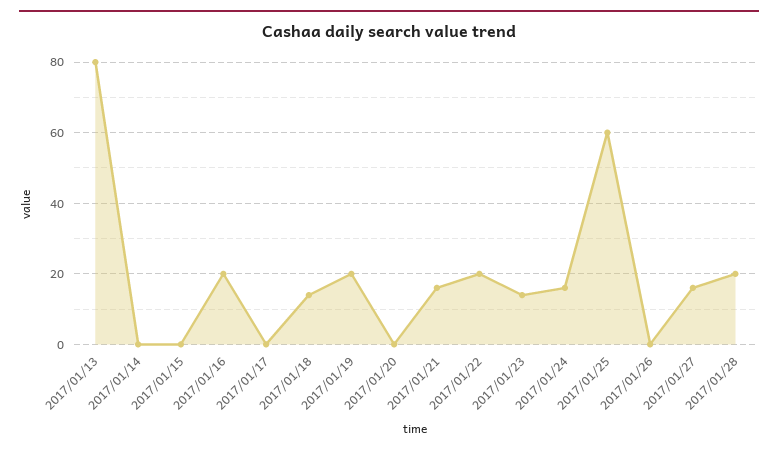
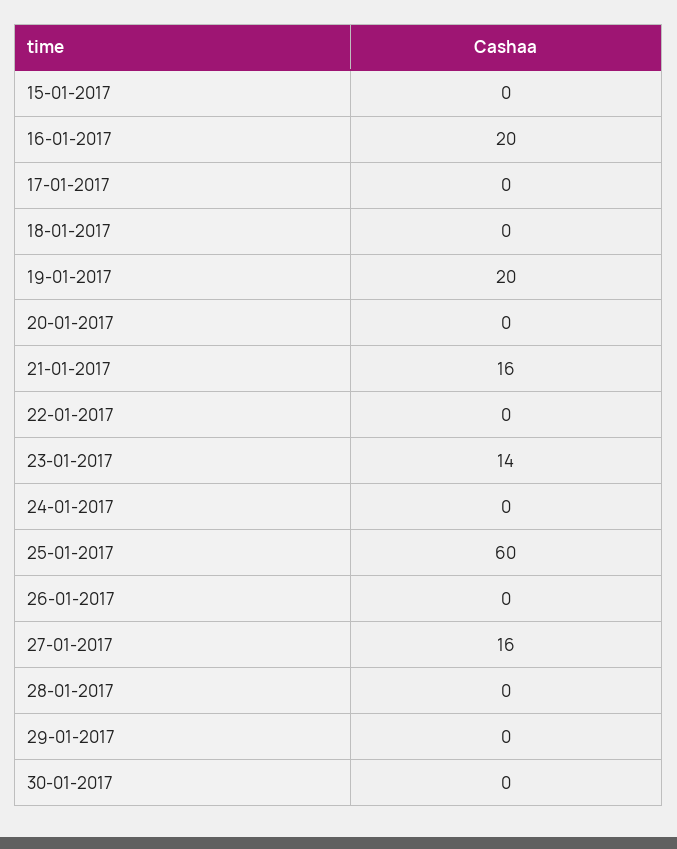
2017/01/13: 80 -> none
2017/01/14: 0 -> none
2017/01/18: 15 -> 0
2017/01/22: 20 -> 0
2017/01/24: 15 -> 0
2017/01/28: 20 -> 0
29-01-2017: none -> 0
30-01-2017: none -> 0

